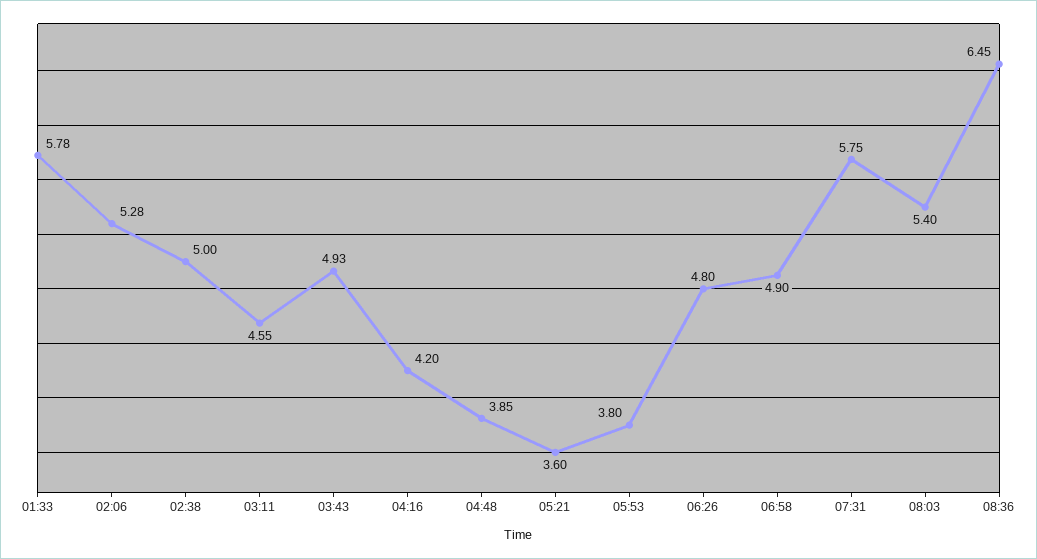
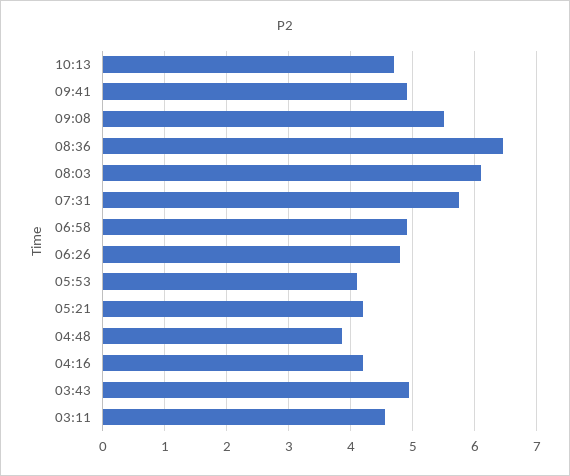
01:33: 5.78 -> none
02:06: 5.28 -> none
02:38: 5 -> none
05:21: 3.6 -> 4.2
05:53: 3.8 -> 4.1
08:03: 5.4 -> 6.1
10:13: none -> 4.7
09:41: none -> 4.9
09:08: none -> 5.5

